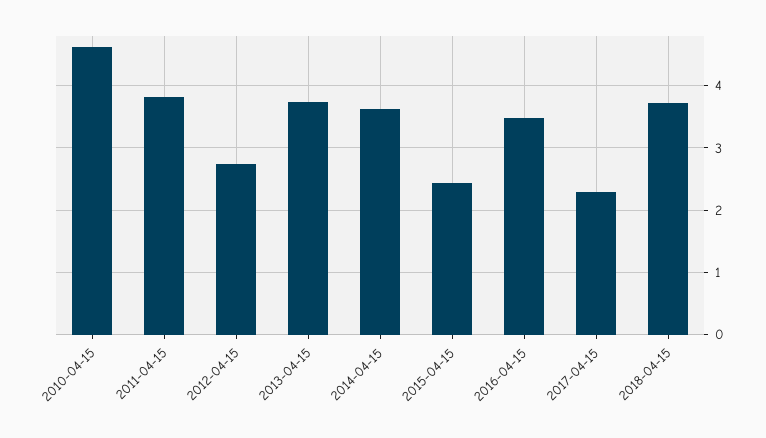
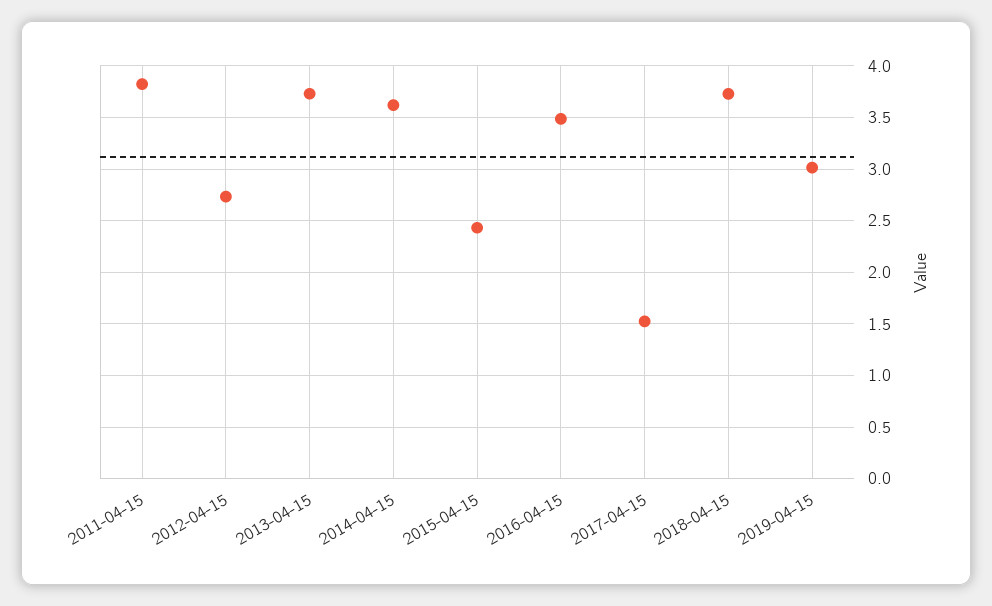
2010-04-15: 4.6 -> none
2017-04-15: 2.3 -> 1.5
2019-04-15: none -> 3

